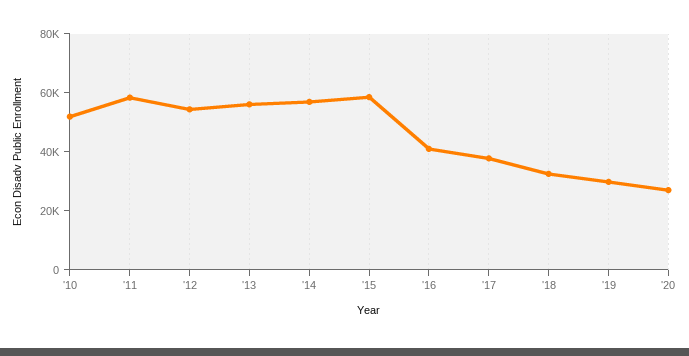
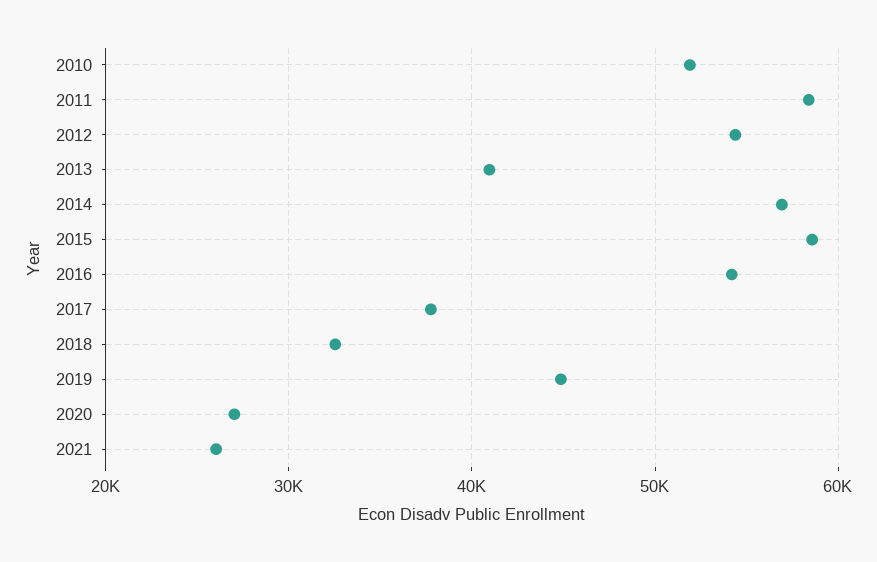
'13: 55000 -> 41000
'16: 40000 -> 54000
'19: 30000 -> 45000
2021: none -> 26000

